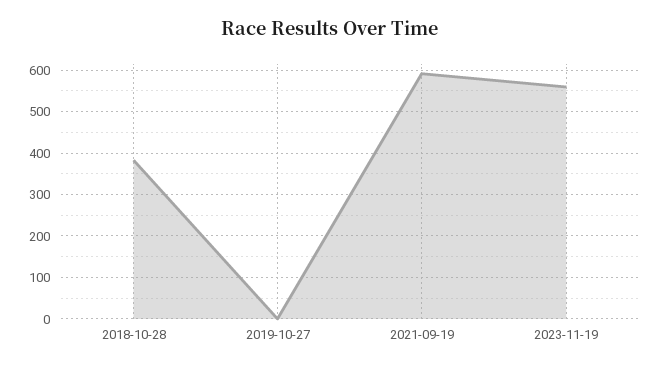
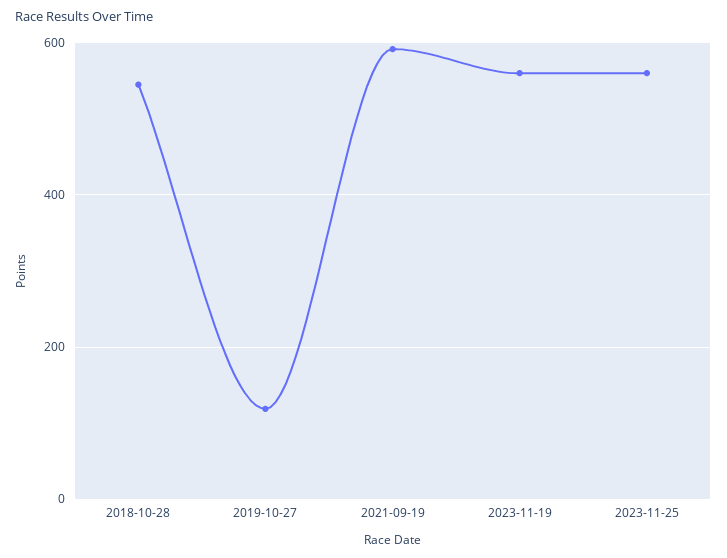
2018-10-28: 380 -> 540
2019-10-27: 0 -> 120
2023-11-25: none -> 560

